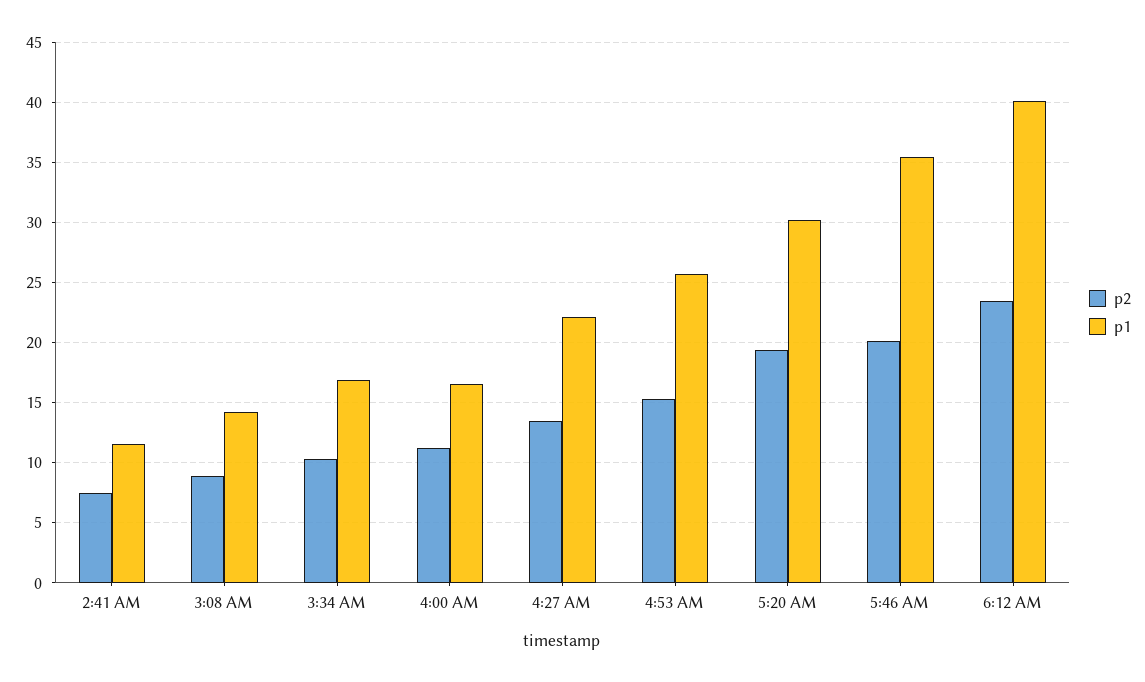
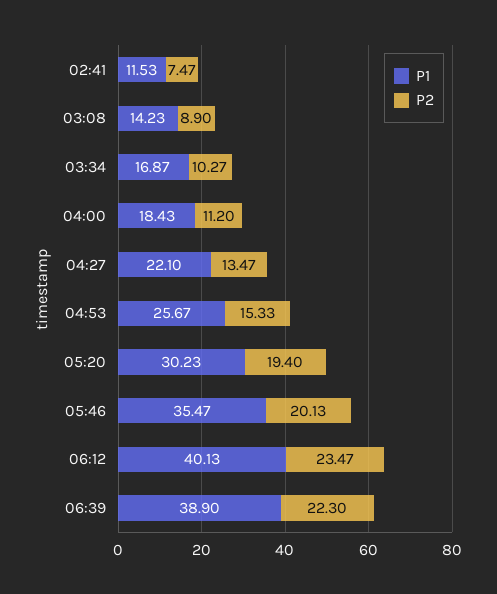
p1, 4:00 AM: 16.5 -> 18.43
p1, 06:39: none -> 38.9
p2, 06:39: none -> 22.3

